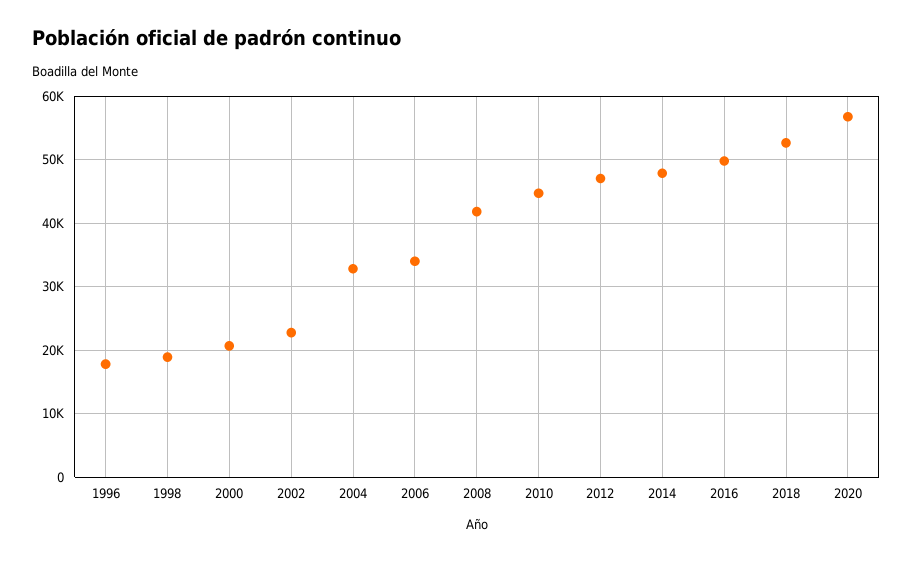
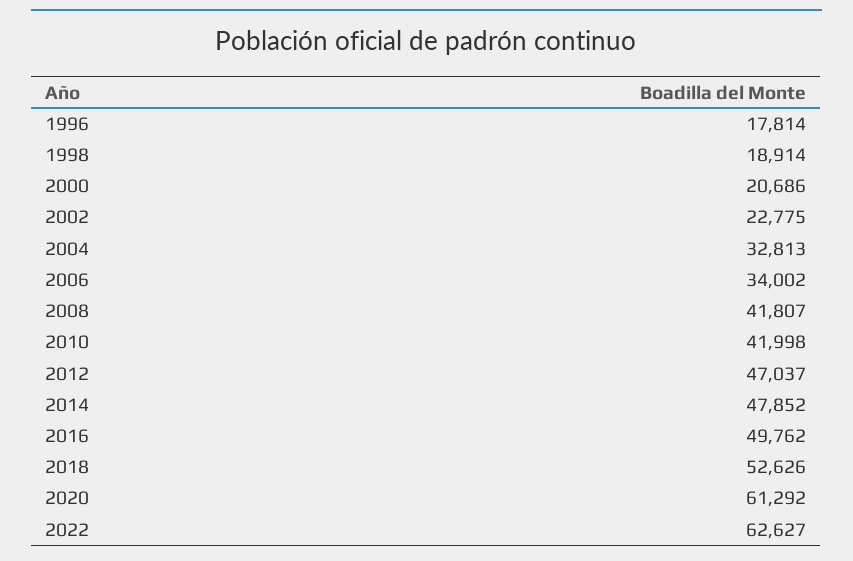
2010: 45000 -> 41998
2020: 57000 -> 61292
2022: none -> 62627

